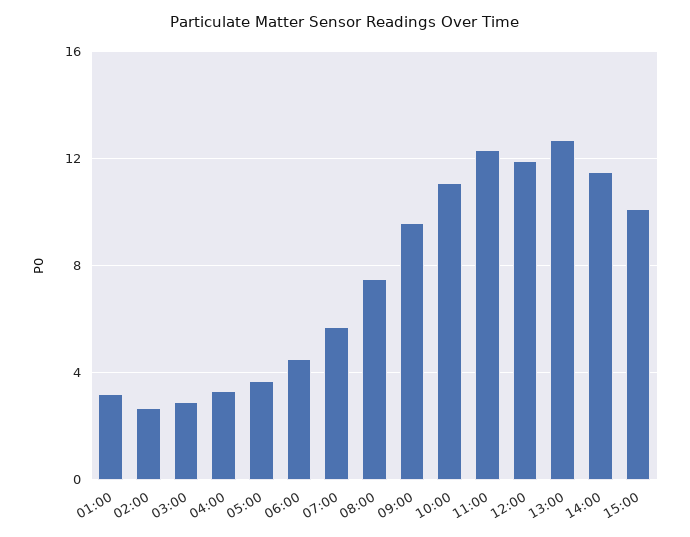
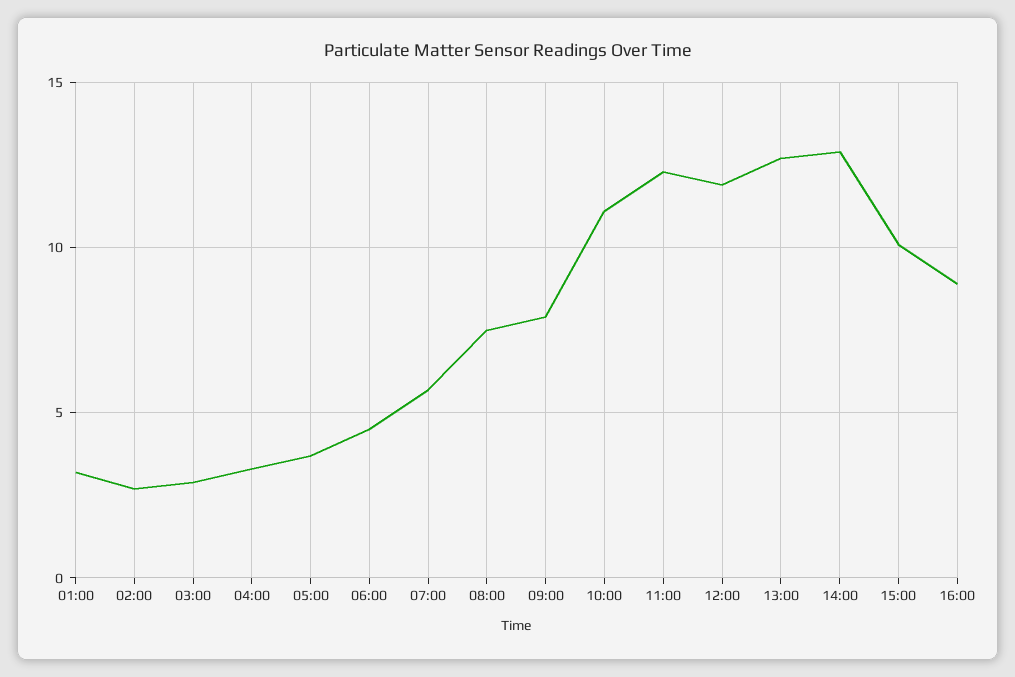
09:00: 9.5 -> 8
14:00: 11.5 -> 13
16:00: none -> 9

